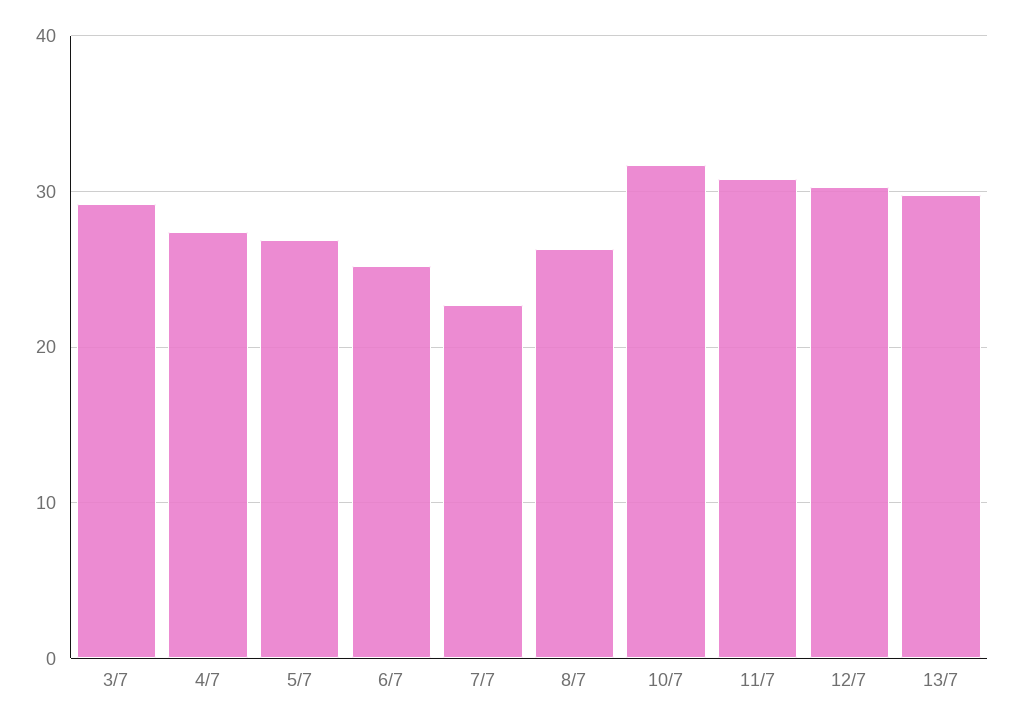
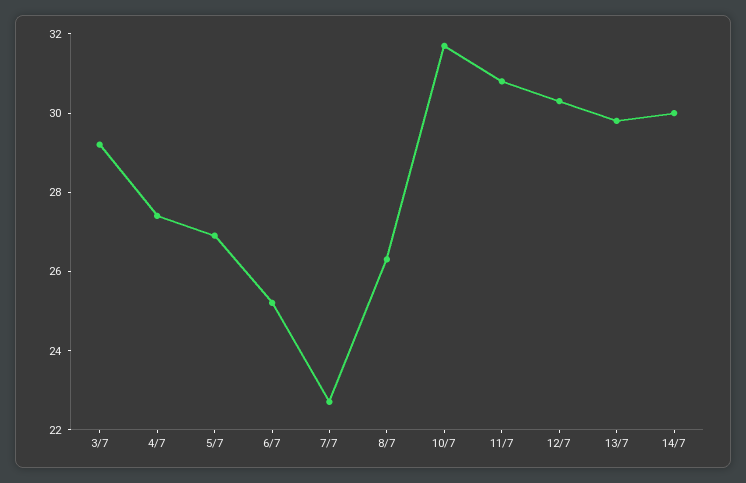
14/7: none -> 30

